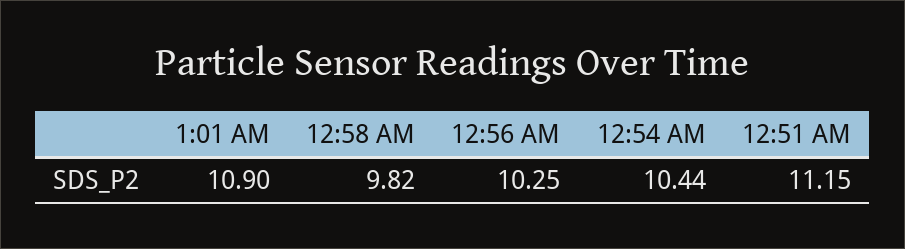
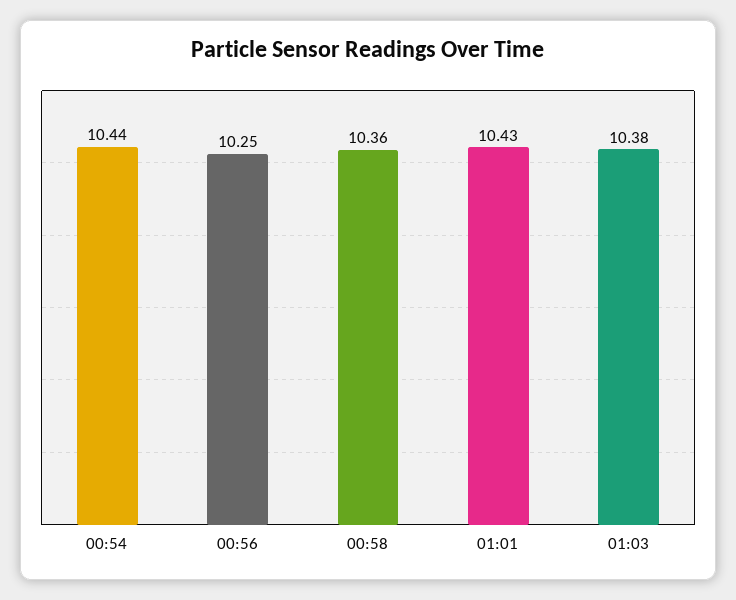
1:01 AM: 10.9 -> 10.43
12:58 AM: 9.82 -> 10.36
12:51 AM: 11.15 -> none
01:03: none -> 10.38

